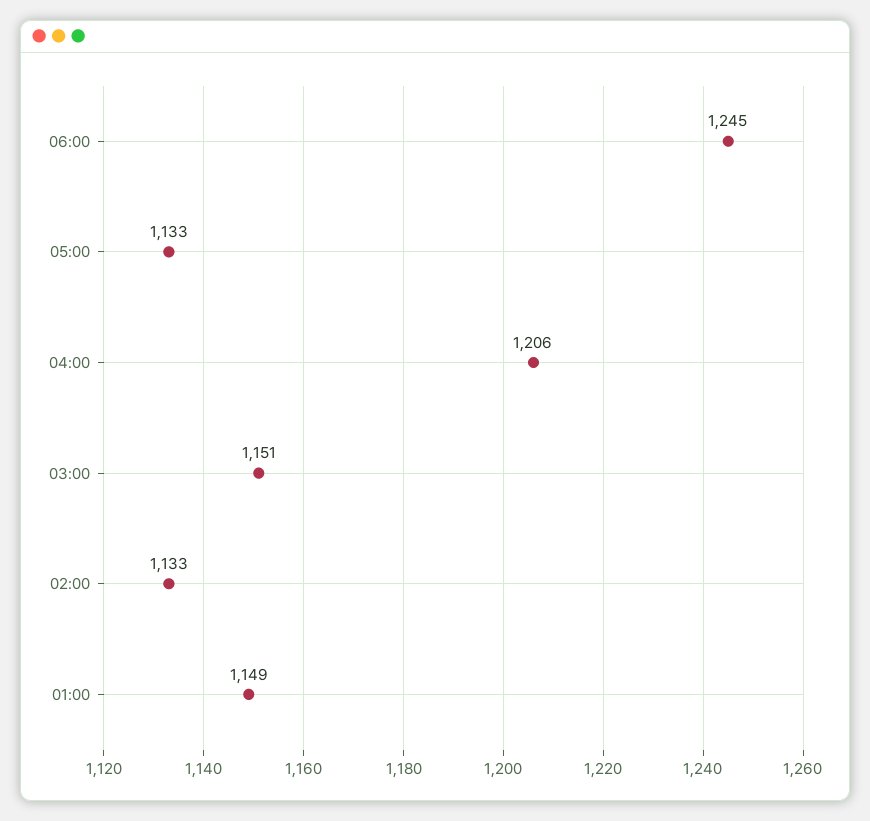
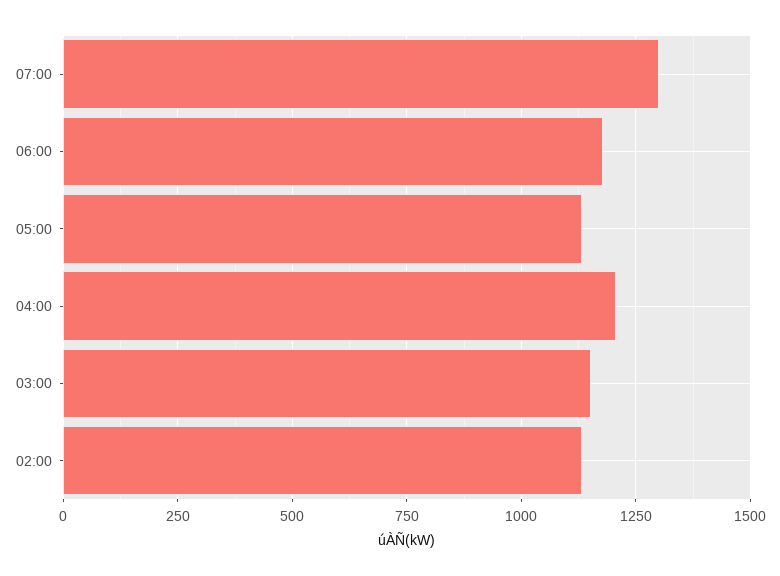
06:00: 1245 -> 1175
01:00: 1149 -> none
07:00: none -> 1300

